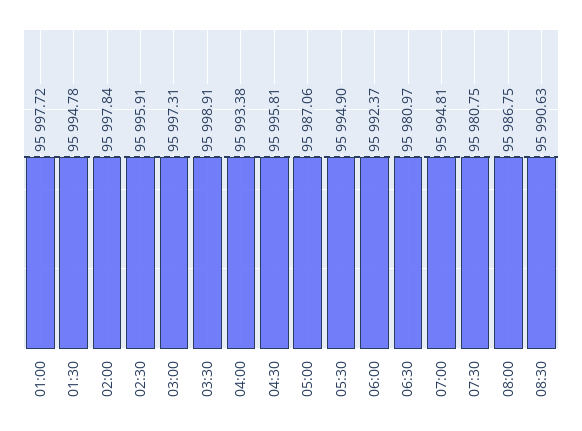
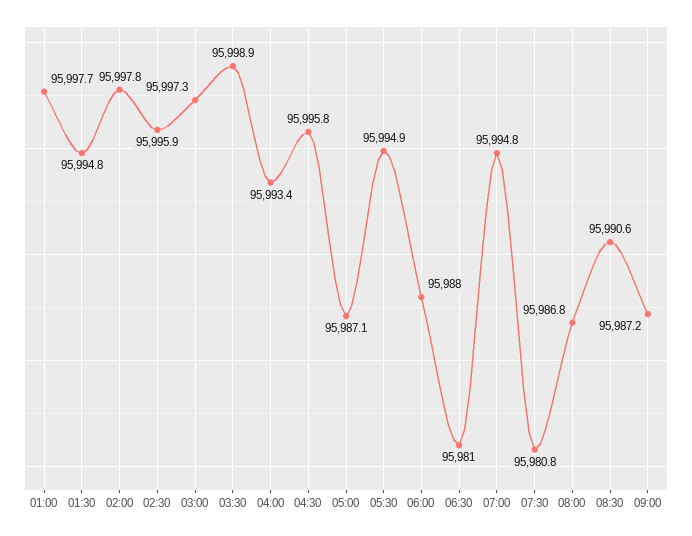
06:00: 95992.37 -> 95988
09:00: none -> 95987.2

